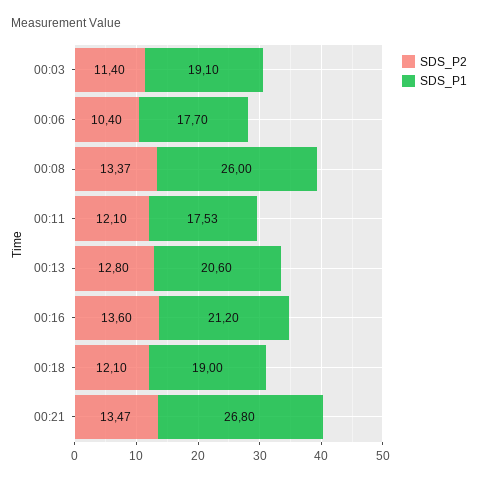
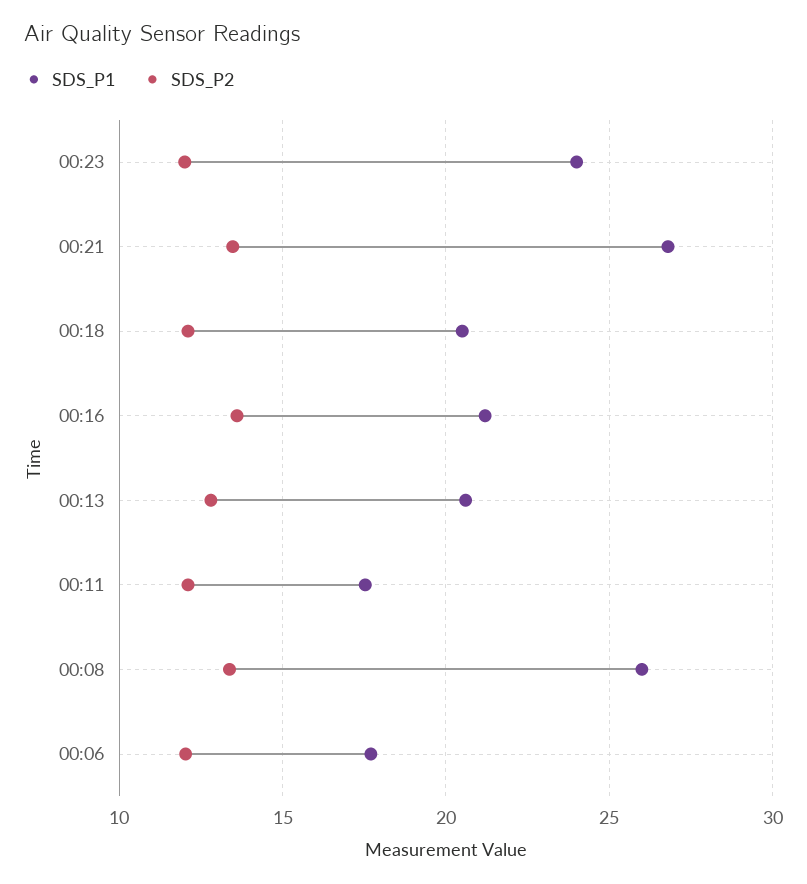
SDS_P2, 00:03: 11.4 -> none
SDS_P1, 00:03: 19.1 -> none
SDS_P2, 00:06: 10.4 -> 12
SDS_P1, 00:18: 19 -> 20.5
SDS_P1, 00:23: none -> 24
SDS_P2, 00:23: none -> 12

